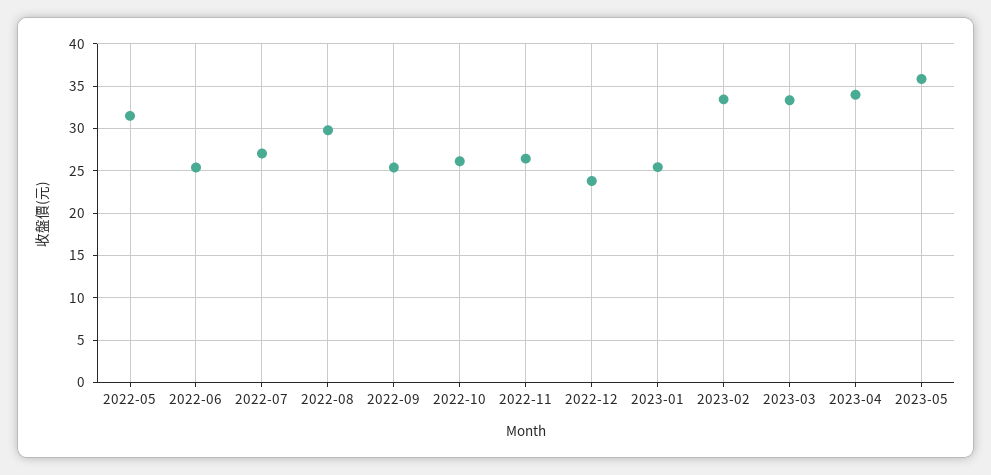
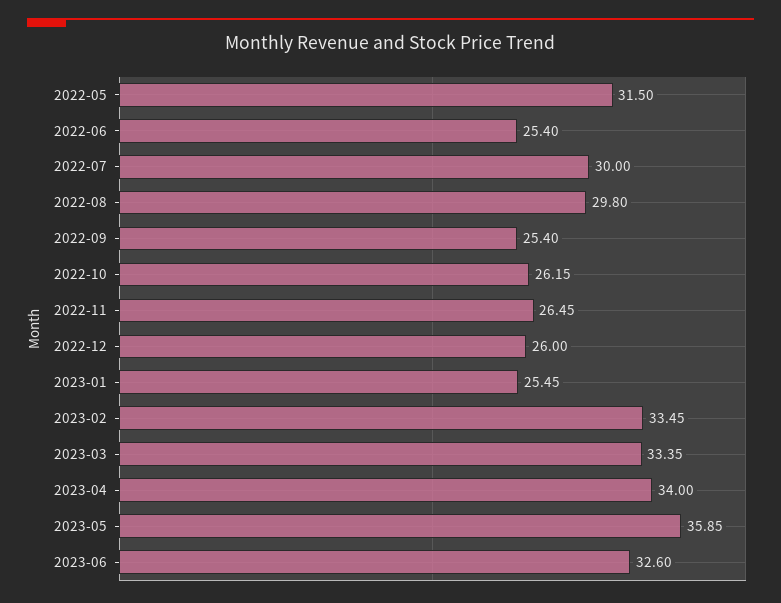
2022-07: 27 -> 30
2022-12: 24 -> 26
2023-06: none -> 32.6

